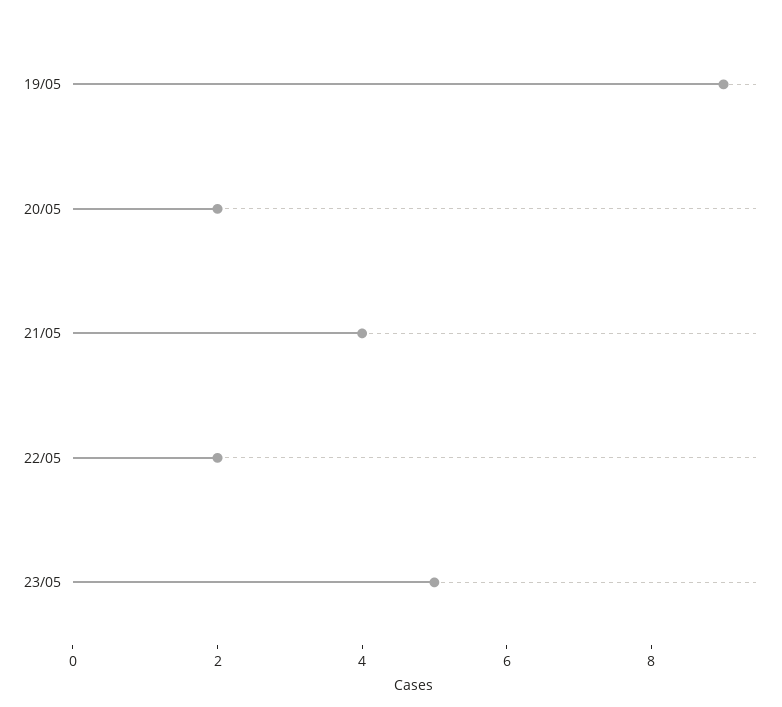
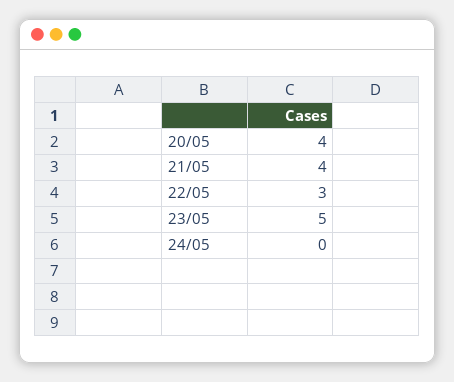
19/05: 9 -> none
20/05: 2 -> 4
22/05: 2 -> 3
24/05: none -> 0

